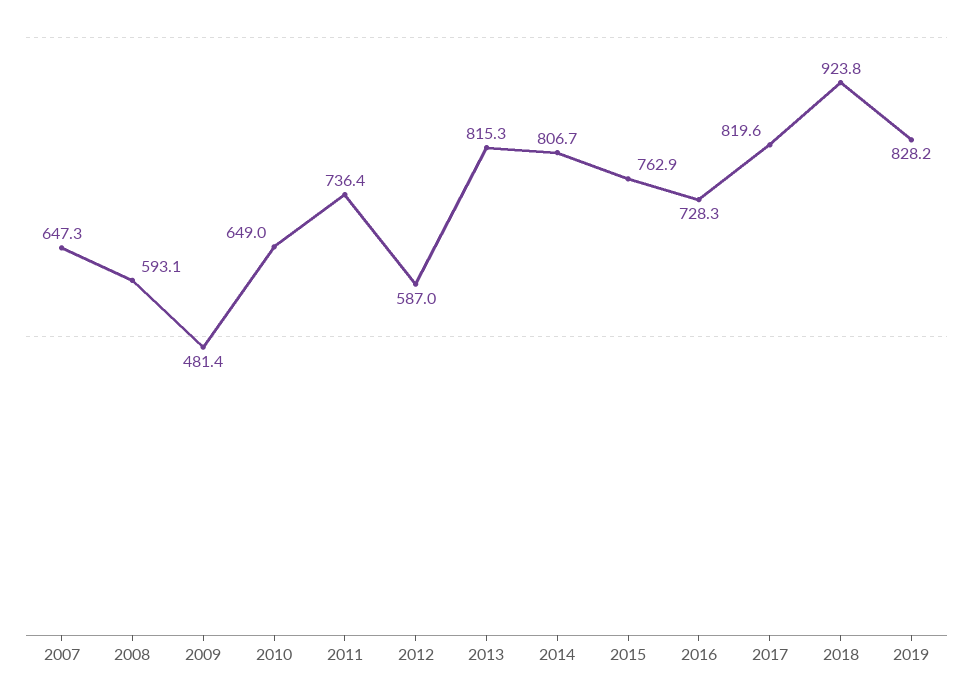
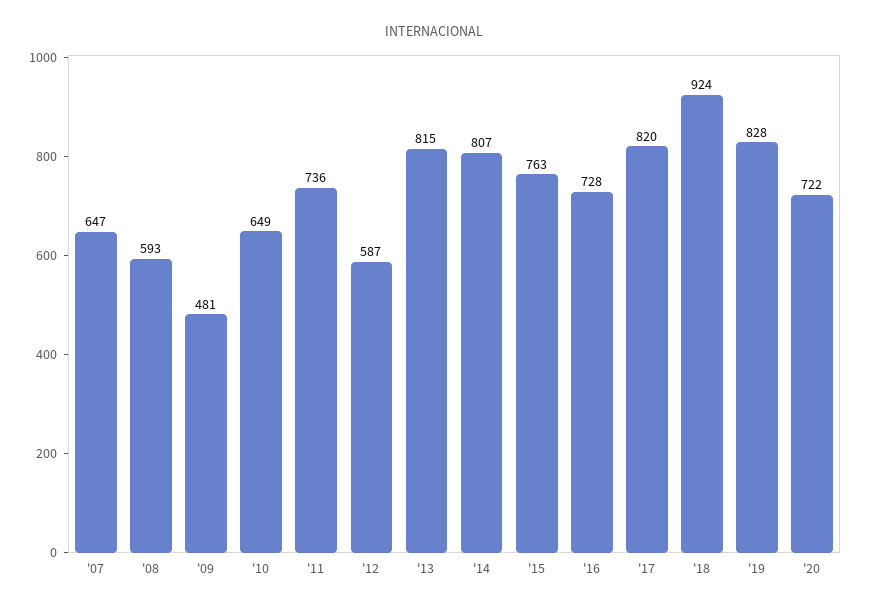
'20: none -> 722

